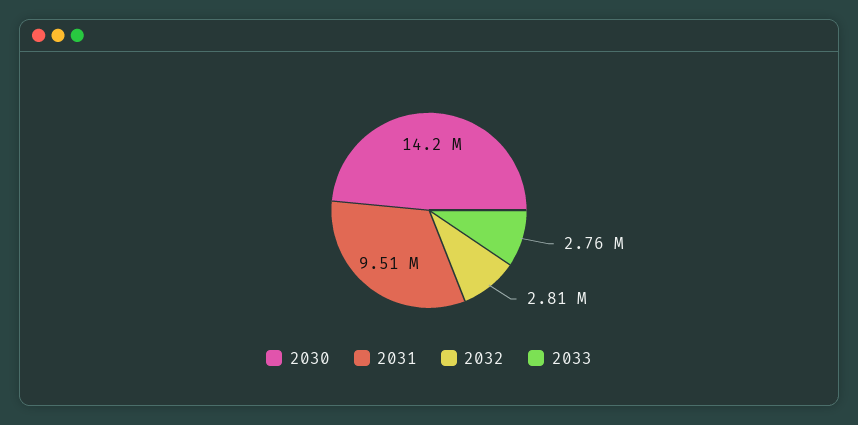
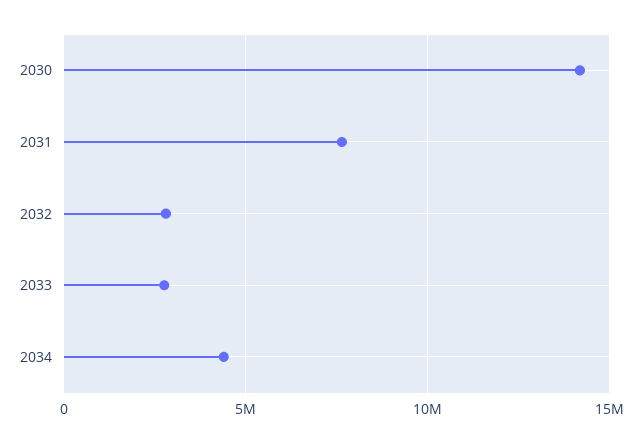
2031: 9510000 -> 7500000
2034: none -> 4500000

